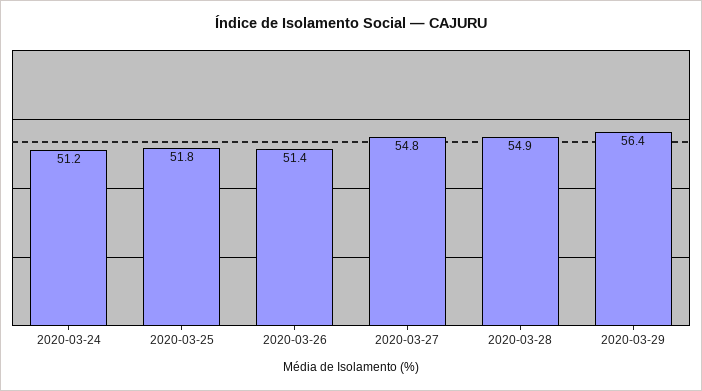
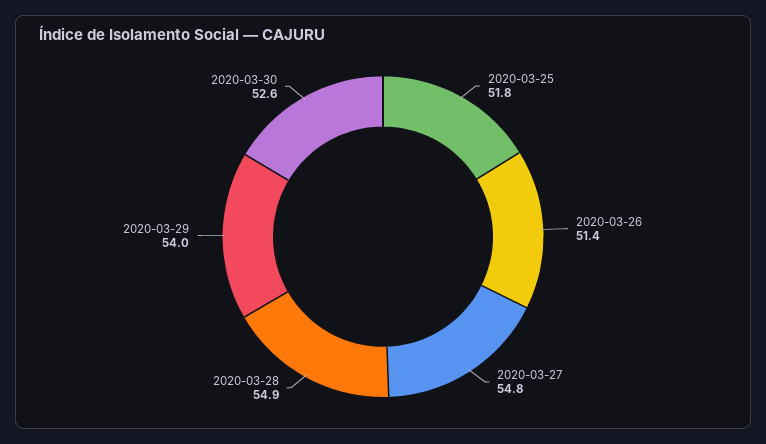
2020-03-24: 51.2 -> none
2020-03-29: 56.4 -> 54
2020-03-30: none -> 52.6

